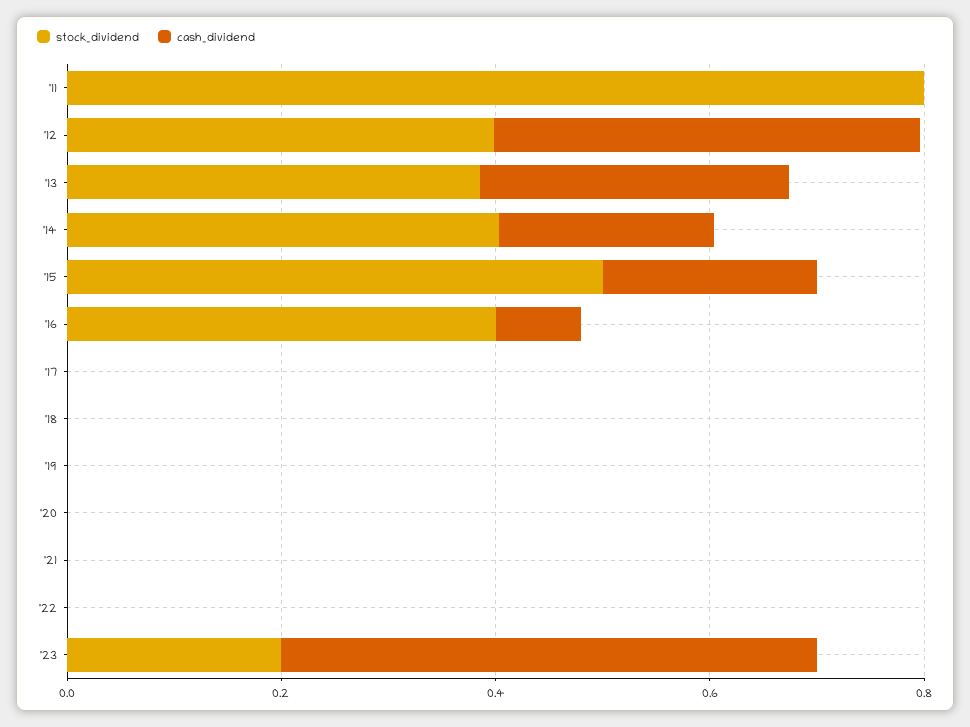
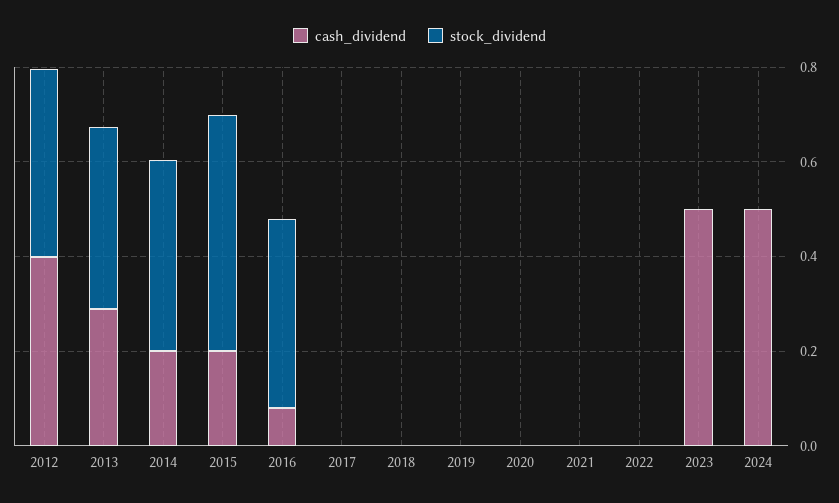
stock_dividend, '11: 0.8 -> none
cash_dividend, '11: 0 -> none
stock_dividend, '23: 0.2 -> 0
cash_dividend, 2024: none -> 0.5
stock_dividend, 2024: none -> 0

